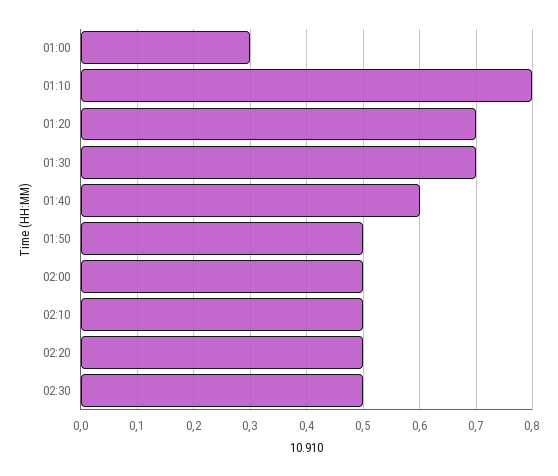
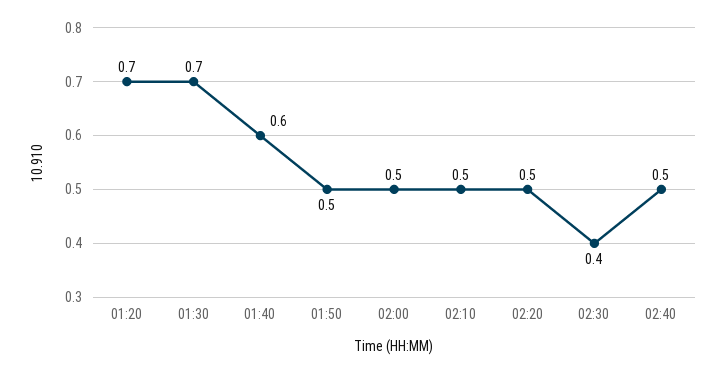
01:00: 0.3 -> none
01:10: 0.8 -> none
02:30: 0.5 -> 0.4
02:40: none -> 0.5

